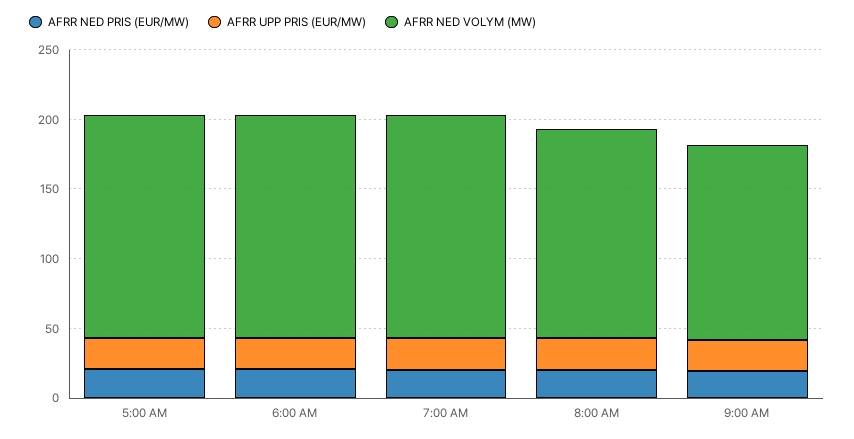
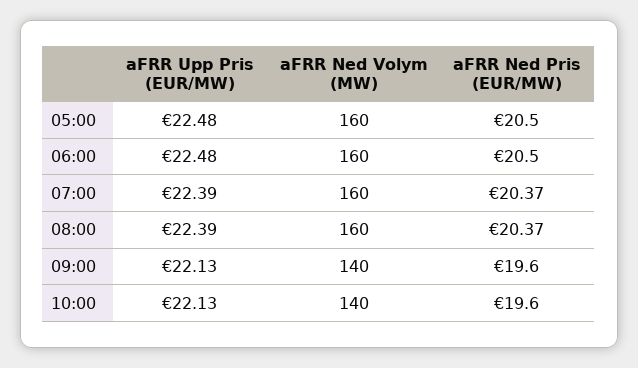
AFRR NED VOLYM (MW), 8:00 AM: 150 -> 160
AFRR UPP PRIS (EUR/MW), 10:00: none -> 22.13
AFRR NED VOLYM (MW), 10:00: none -> 140
AFRR NED PRIS (EUR/MW), 10:00: none -> 19.6

